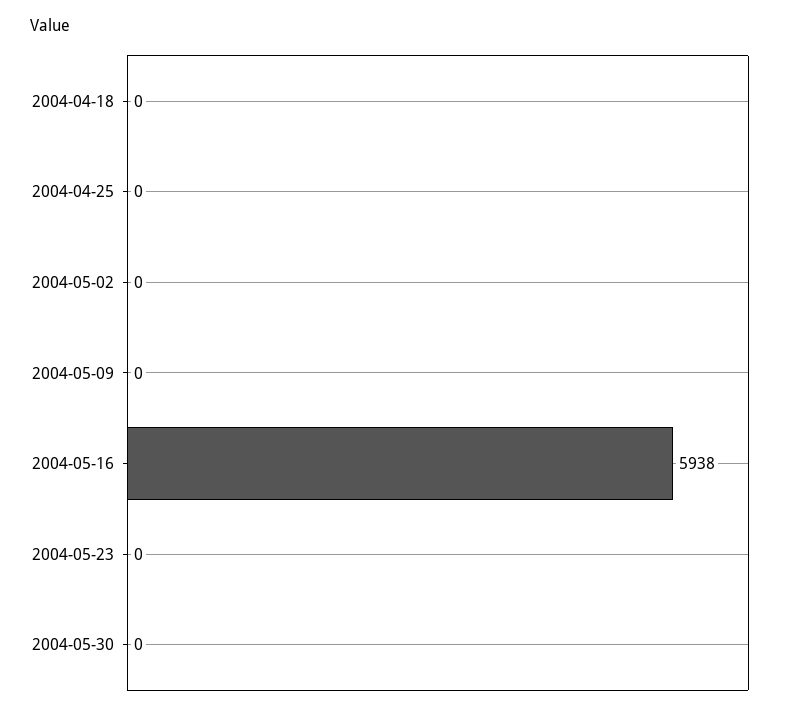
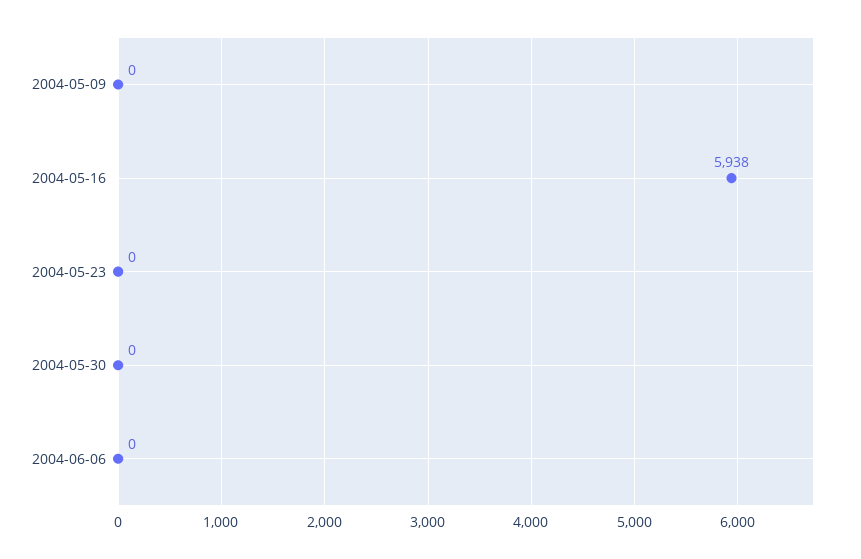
2004-04-18: 0 -> none
2004-04-25: 0 -> none
2004-05-02: 0 -> none
2004-06-06: none -> 0

